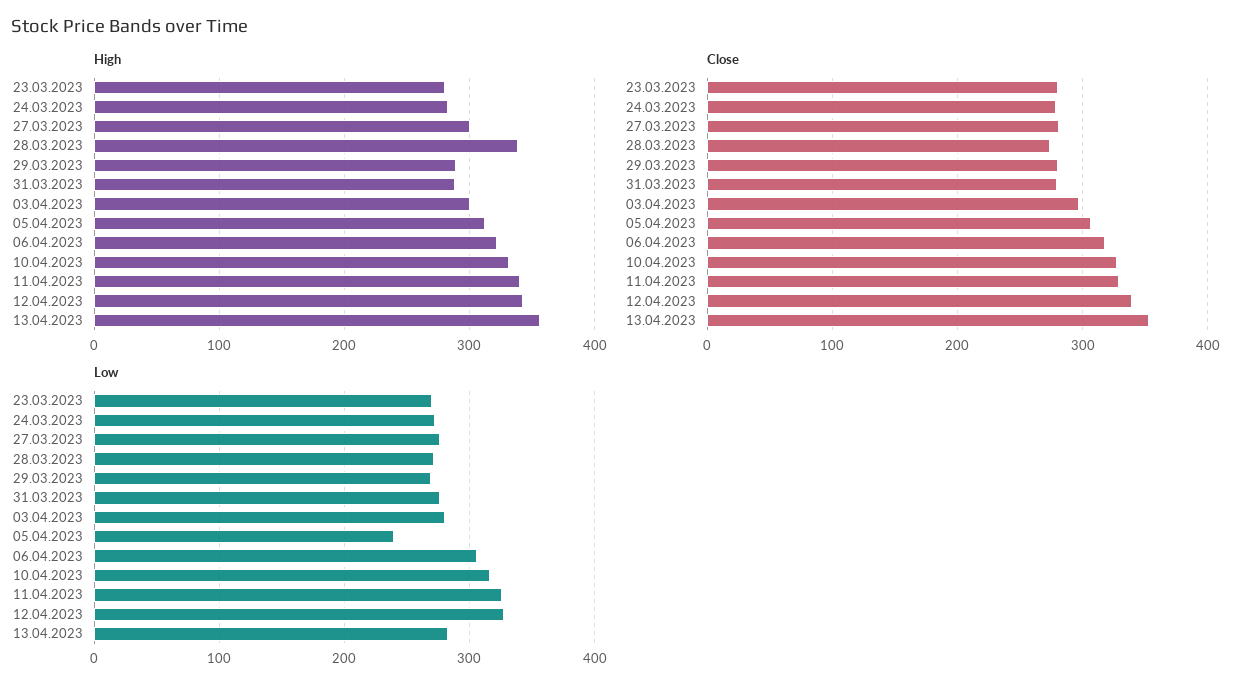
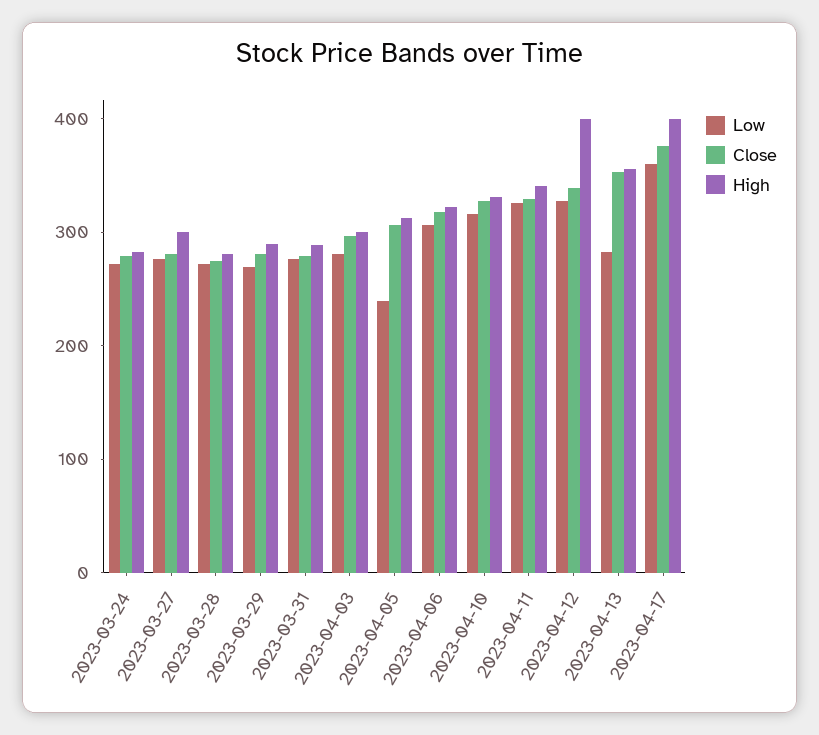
High, 23.03.2023: 280 -> none
High, 28.03.2023: 340 -> 280
High, 12.04.2023: 340 -> 400
Close, 23.03.2023: 280 -> none
Low, 23.03.2023: 270 -> none
Low, 2023-04-17: none -> 360
Close, 2023-04-17: none -> 380
High, 2023-04-17: none -> 400

